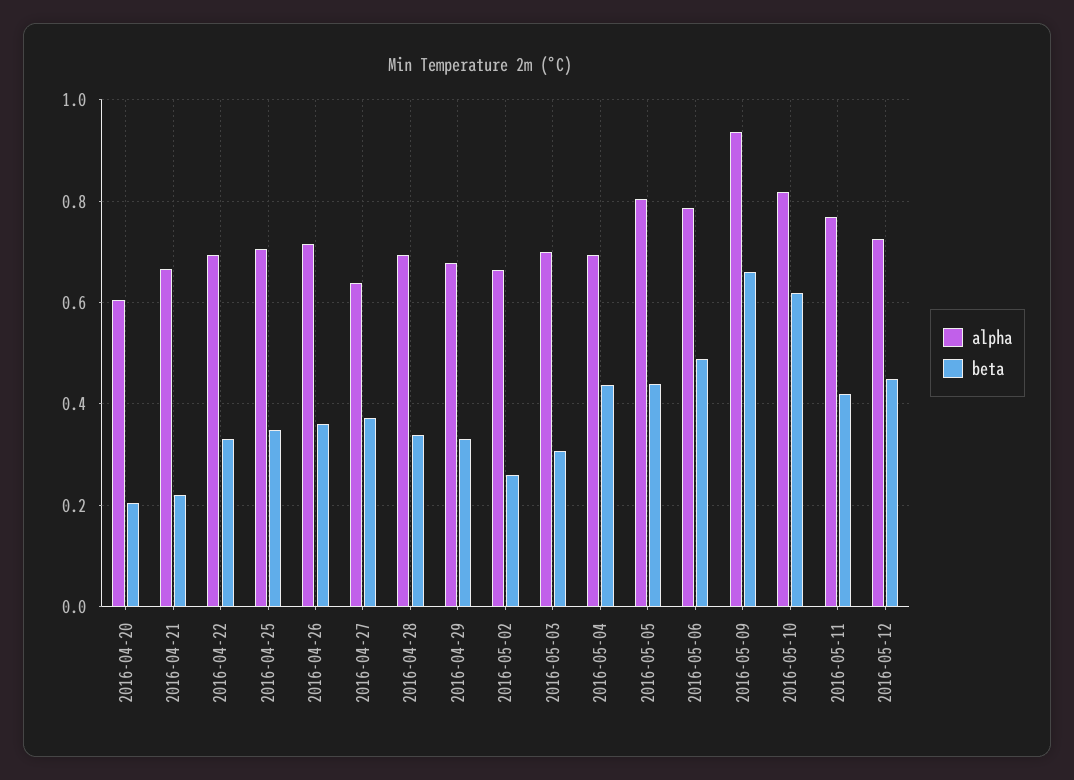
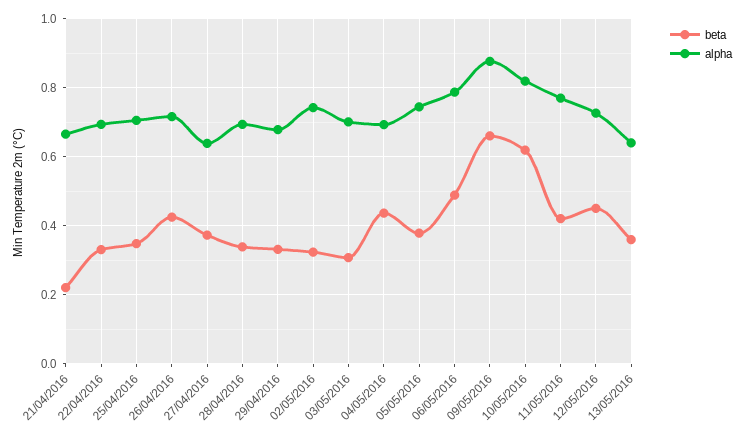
alpha, 2016-04-20: 0.6 -> none
beta, 2016-04-20: 0.2 -> none
beta, 2016-04-26: 0.36 -> 0.42
alpha, 2016-05-02: 0.66 -> 0.74
beta, 2016-05-02: 0.26 -> 0.32
alpha, 2016-05-05: 0.8 -> 0.74
beta, 2016-05-05: 0.44 -> 0.38
alpha, 2016-05-09: 0.94 -> 0.88
beta, 13/05/2016: none -> 0.36
alpha, 13/05/2016: none -> 0.64

